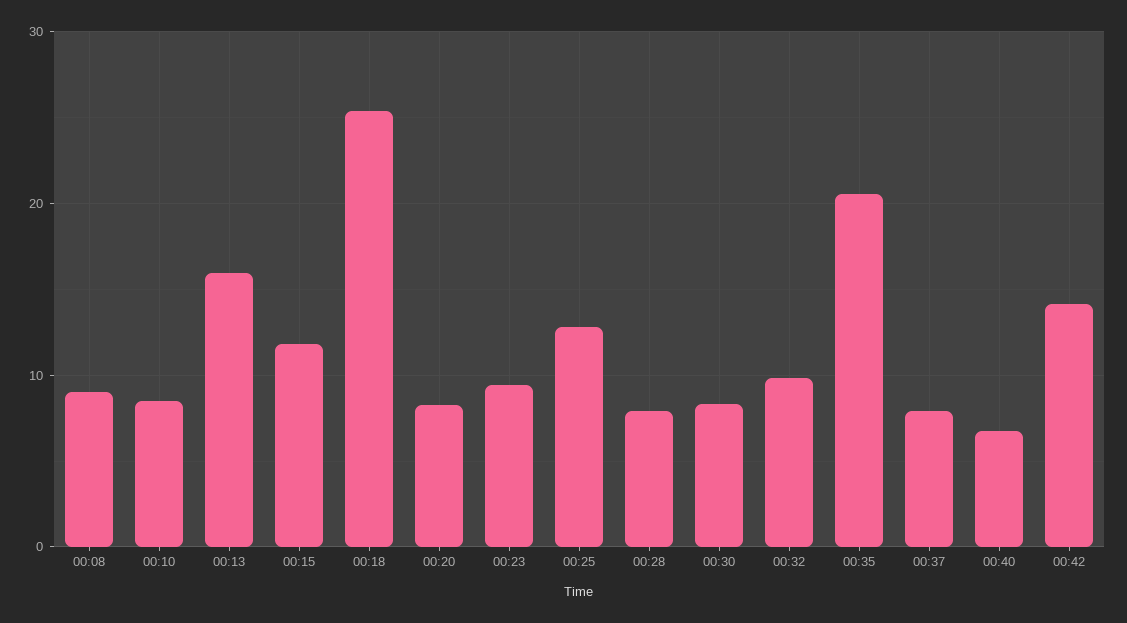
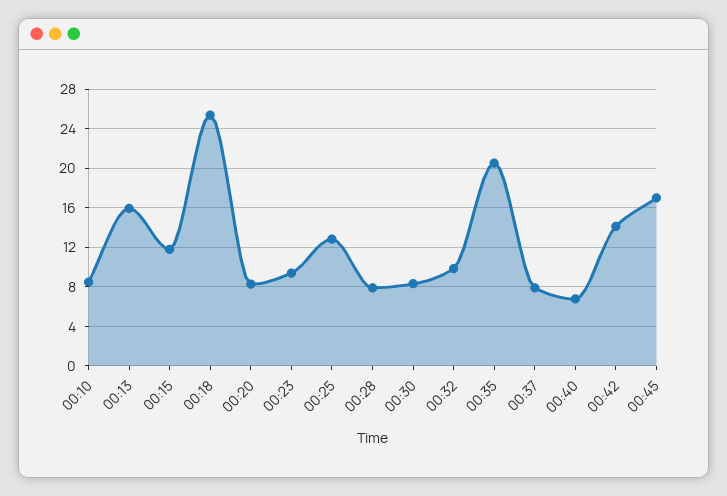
00:08: 9 -> none
00:45: none -> 17

